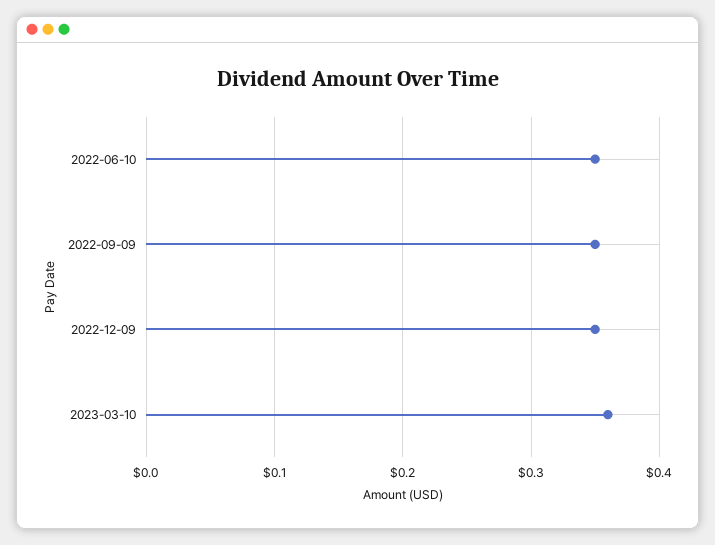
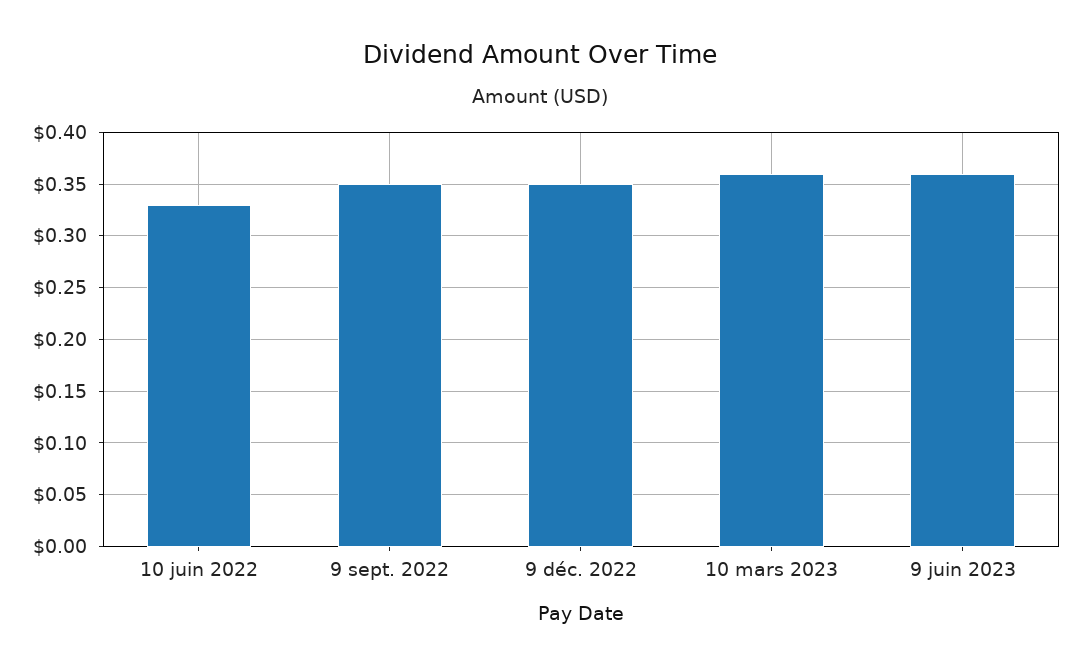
2022-06-10: 0.35 -> 0.33
9 juin 2023: none -> 0.36

